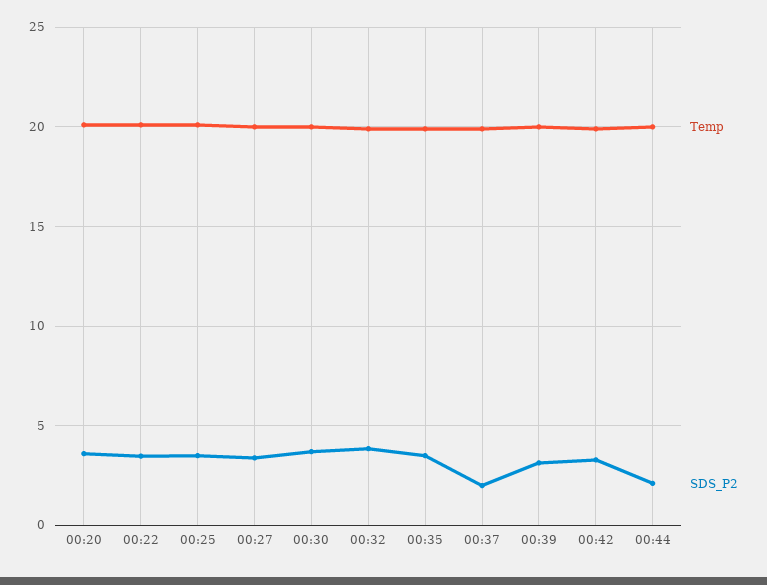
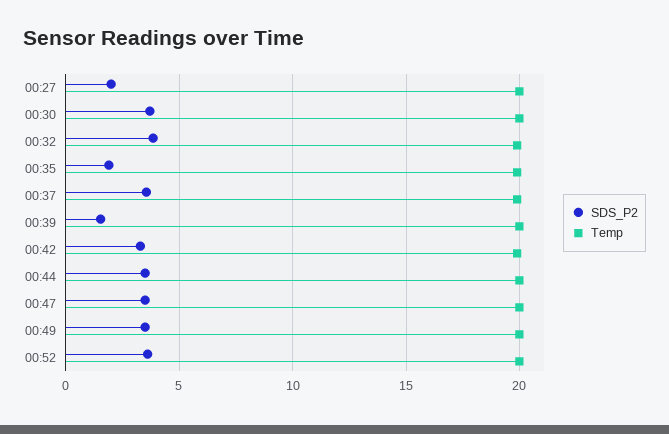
Temp, 00:20: 20 -> none
SDS_P2, 00:20: 3.5 -> none
Temp, 00:22: 20 -> none
SDS_P2, 00:22: 3.5 -> none
Temp, 00:25: 20 -> none
SDS_P2, 00:25: 3.5 -> none
SDS_P2, 00:27: 3.5 -> 2
SDS_P2, 00:35: 3.5 -> 2
SDS_P2, 00:37: 2 -> 3.5
SDS_P2, 00:39: 3 -> 1.5
SDS_P2, 00:44: 2 -> 3.5
SDS_P2, 00:47: none -> 3.5
Temp, 00:47: none -> 20
SDS_P2, 00:49: none -> 3.5
Temp, 00:49: none -> 20
SDS_P2, 00:52: none -> 3.5
Temp, 00:52: none -> 20

